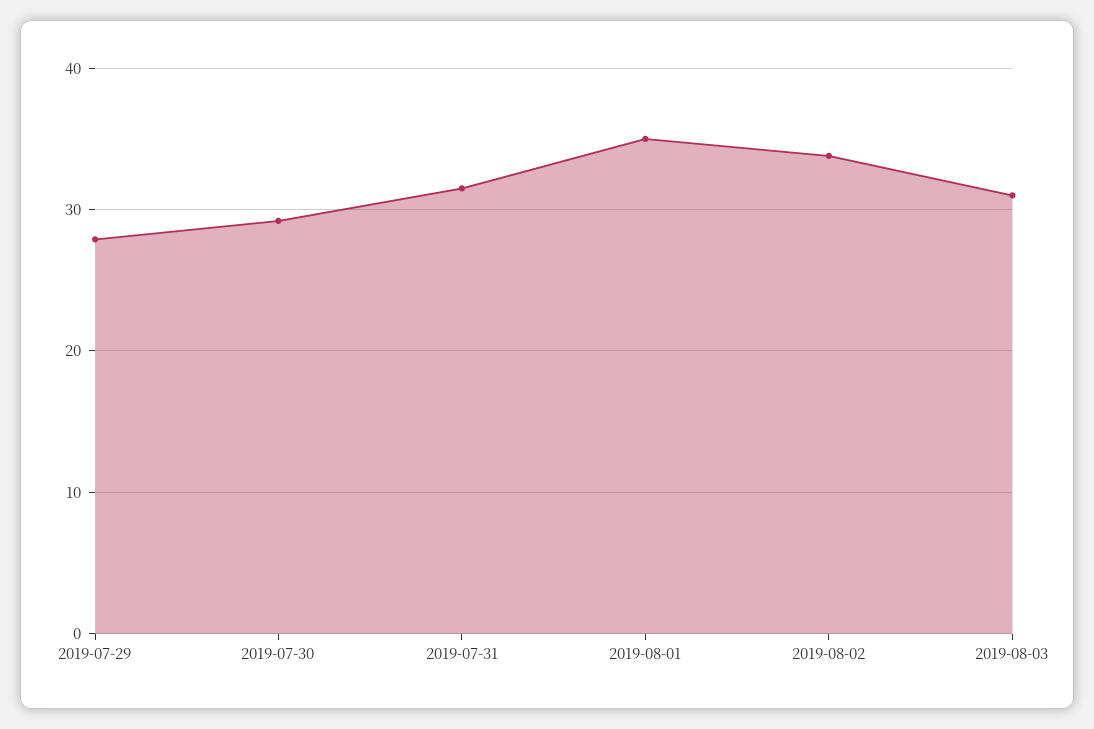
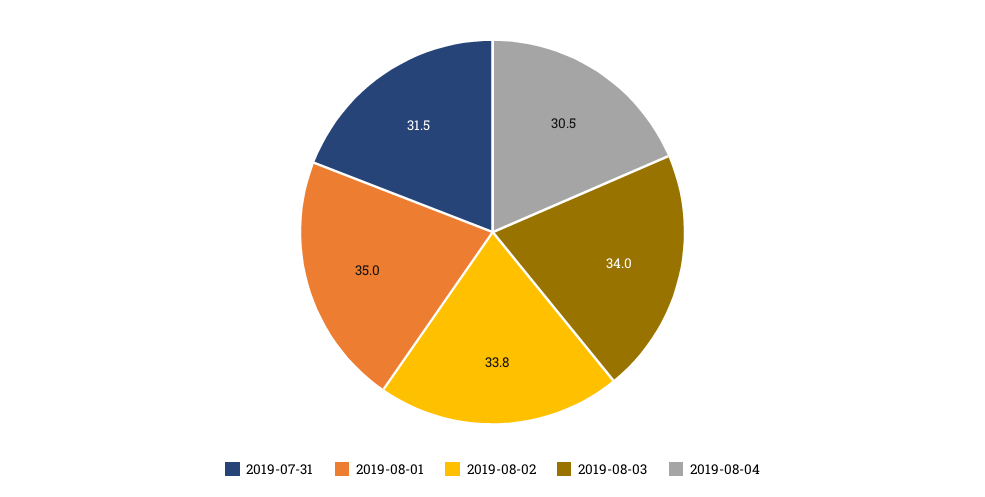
2019-07-29: 28 -> none
2019-07-30: 29 -> none
2019-08-03: 31 -> 34
2019-08-04: none -> 30.5

